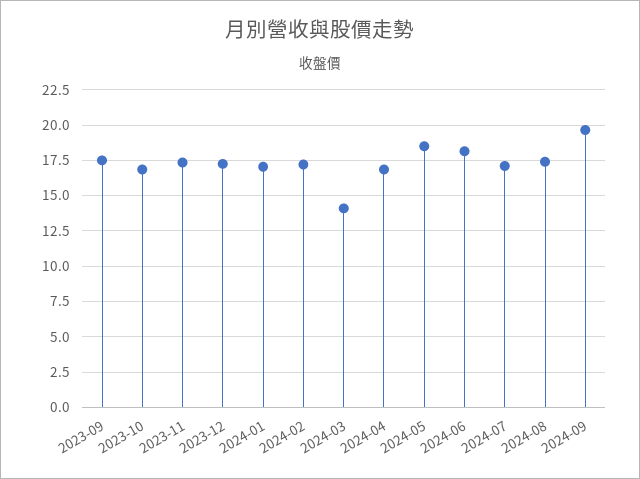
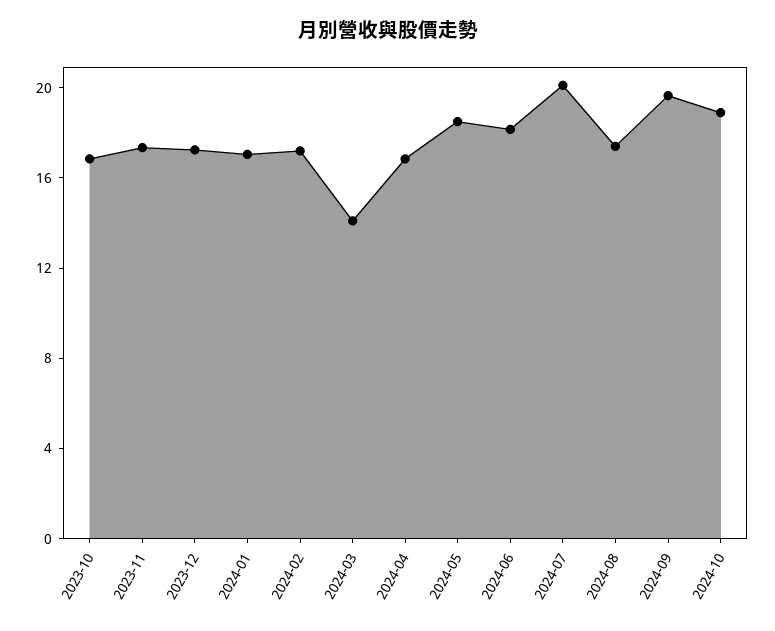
2023-09: 17.5 -> none
2024-07: 17 -> 20
2024-10: none -> 19

